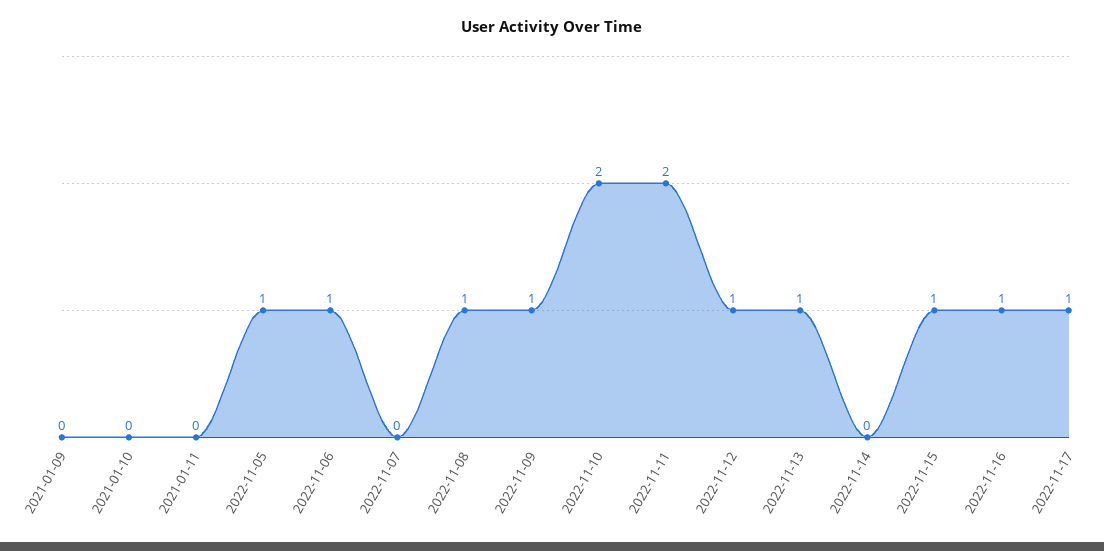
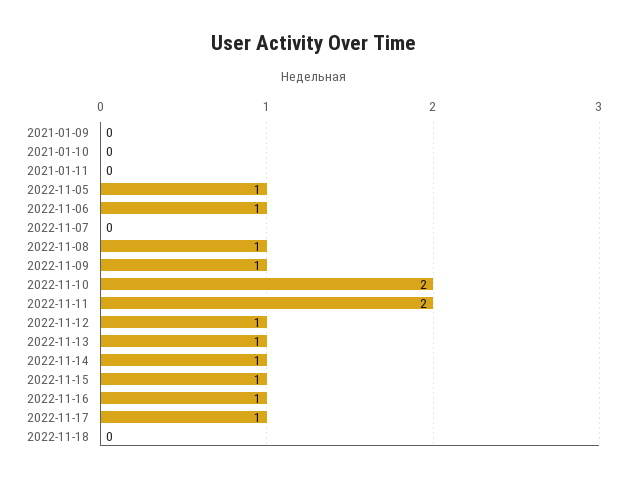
2022-11-14: 0 -> 1
2022-11-18: none -> 0

